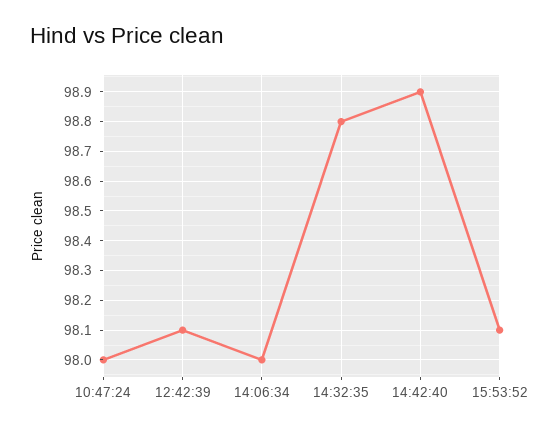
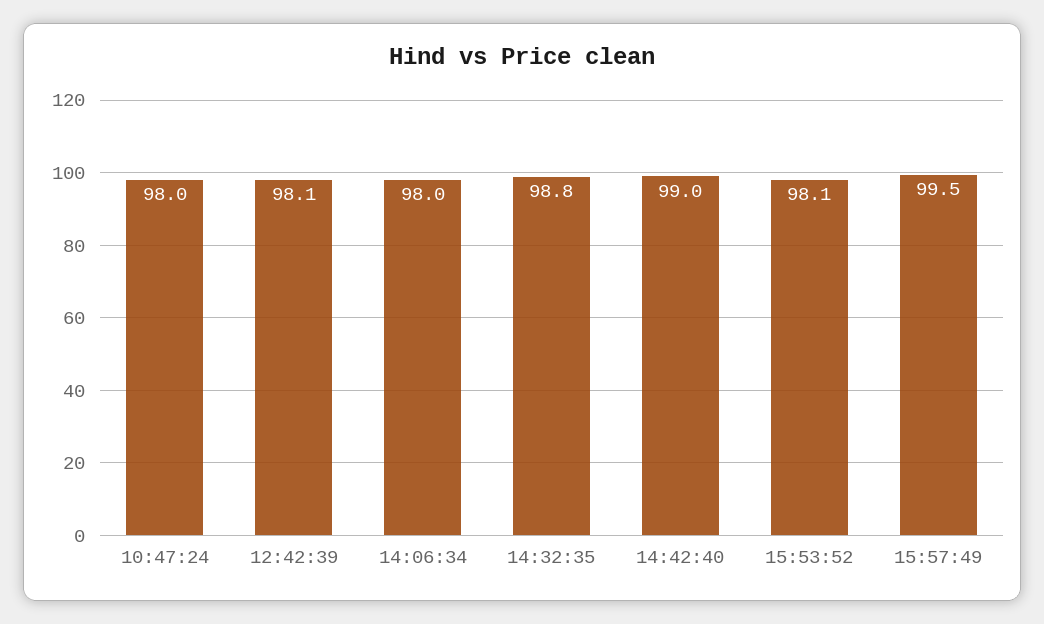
14:42:40: 98.9 -> 99
15:57:49: none -> 99.5

